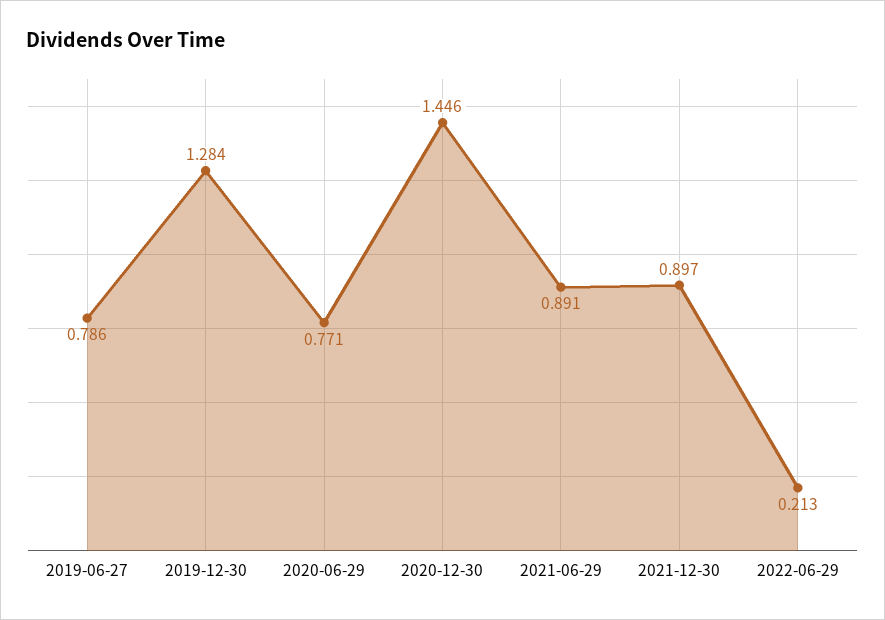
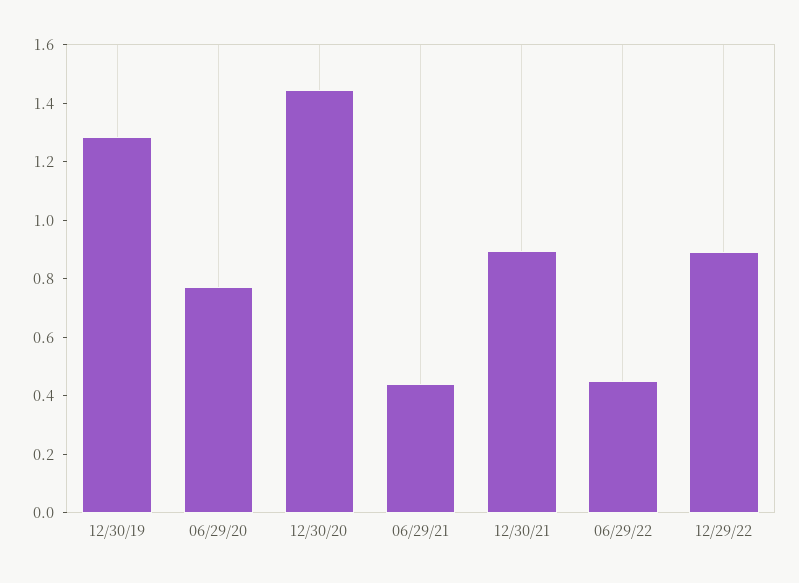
2019-06-27: 0.786 -> none
2021-06-29: 0.891 -> 0.45
2022-06-29: 0.213 -> 0.45
12/29/22: none -> 0.9

